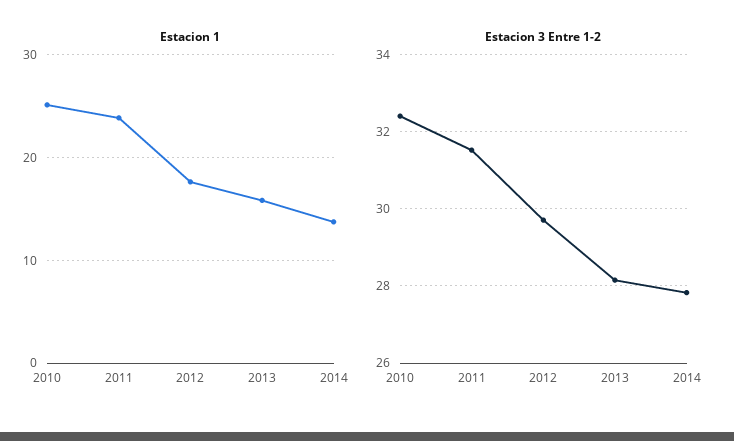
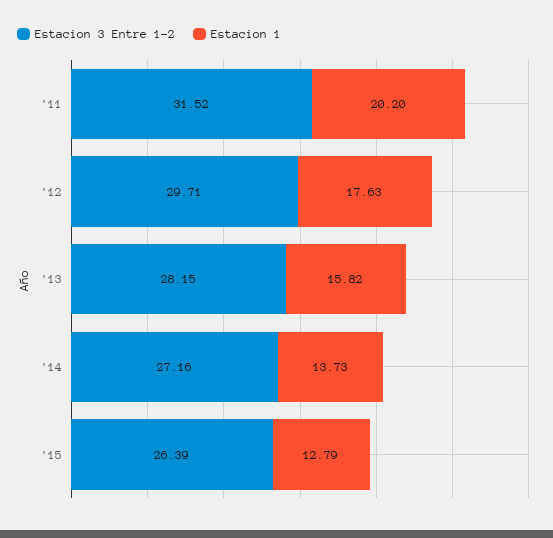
Estacion 1, 2010: 25 -> none
Estacion 1, 2011: 24 -> 20.2
Estacion 3 Entre 1-2, 2010: 32.4 -> none
Estacion 3 Entre 1-2, 2014: 27.8 -> 27.16
Estacion 3 Entre 1-2, '15: none -> 26.39
Estacion 1, '15: none -> 12.79

